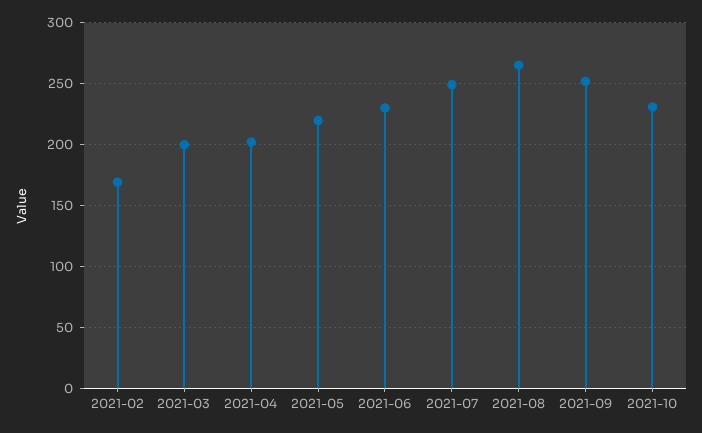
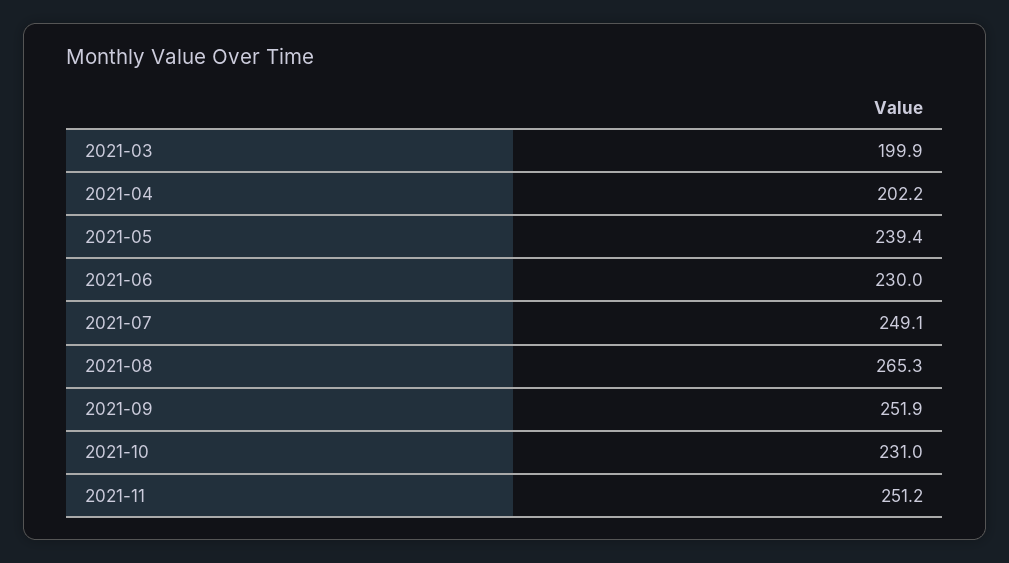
2021-02: 170 -> none
2021-05: 220 -> 239.4
2021-11: none -> 251.2

